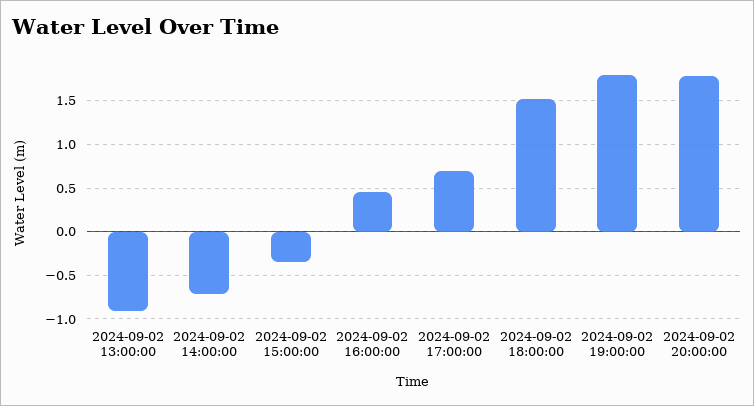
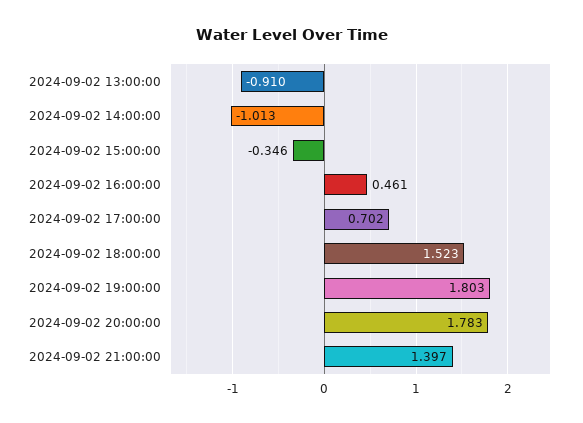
2024-09-02 14:00:00: -0.7 -> -1.013
2024-09-02 21:00:00: none -> 1.397

